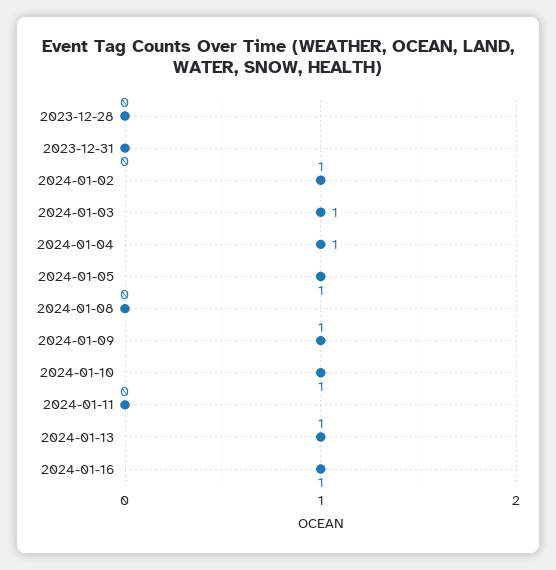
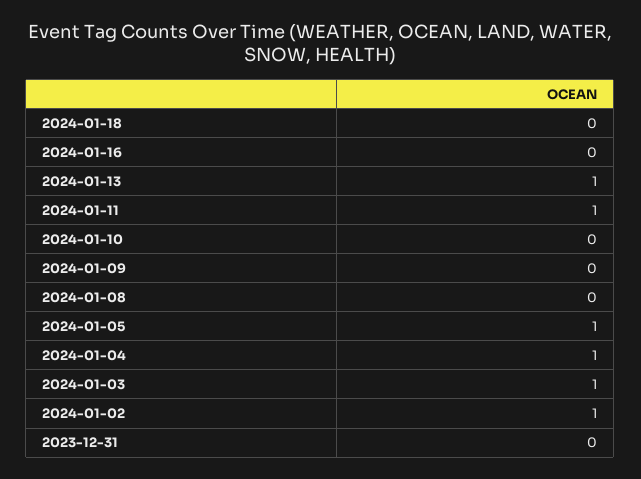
2023-12-28: 0 -> none
2024-01-09: 1 -> 0
2024-01-10: 1 -> 0
2024-01-11: 0 -> 1
2024-01-16: 1 -> 0
2024-01-18: none -> 0

